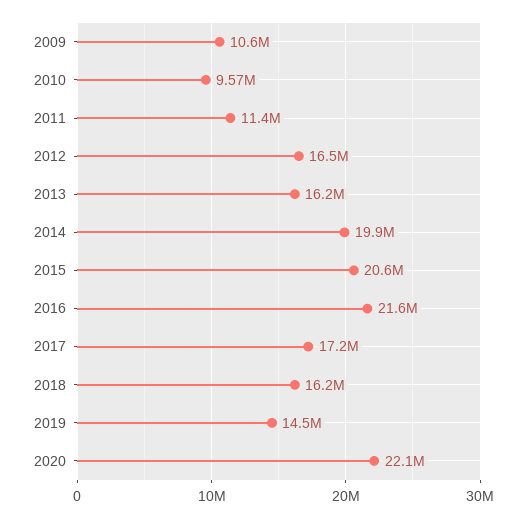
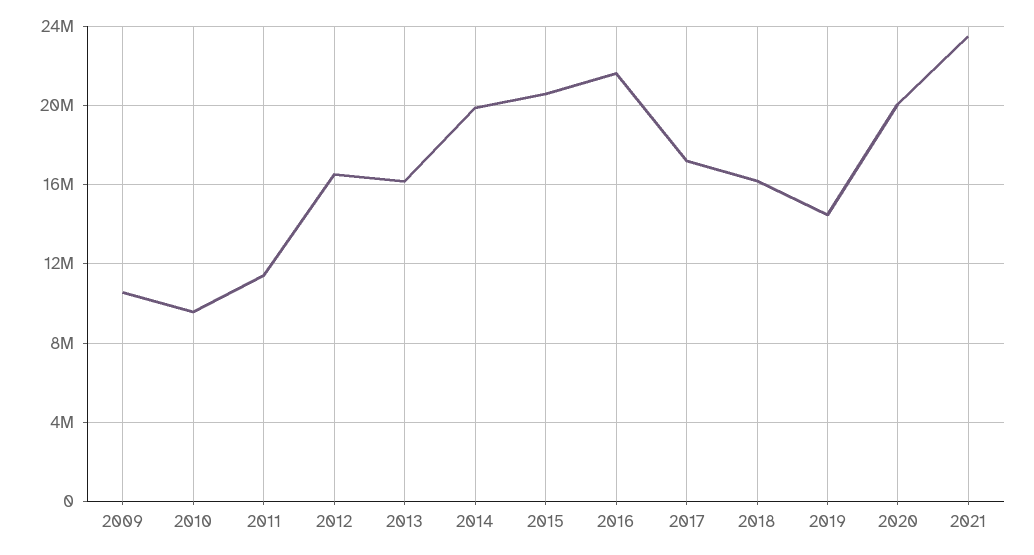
2020: 22100000 -> 20000000
2021: none -> 23500000

